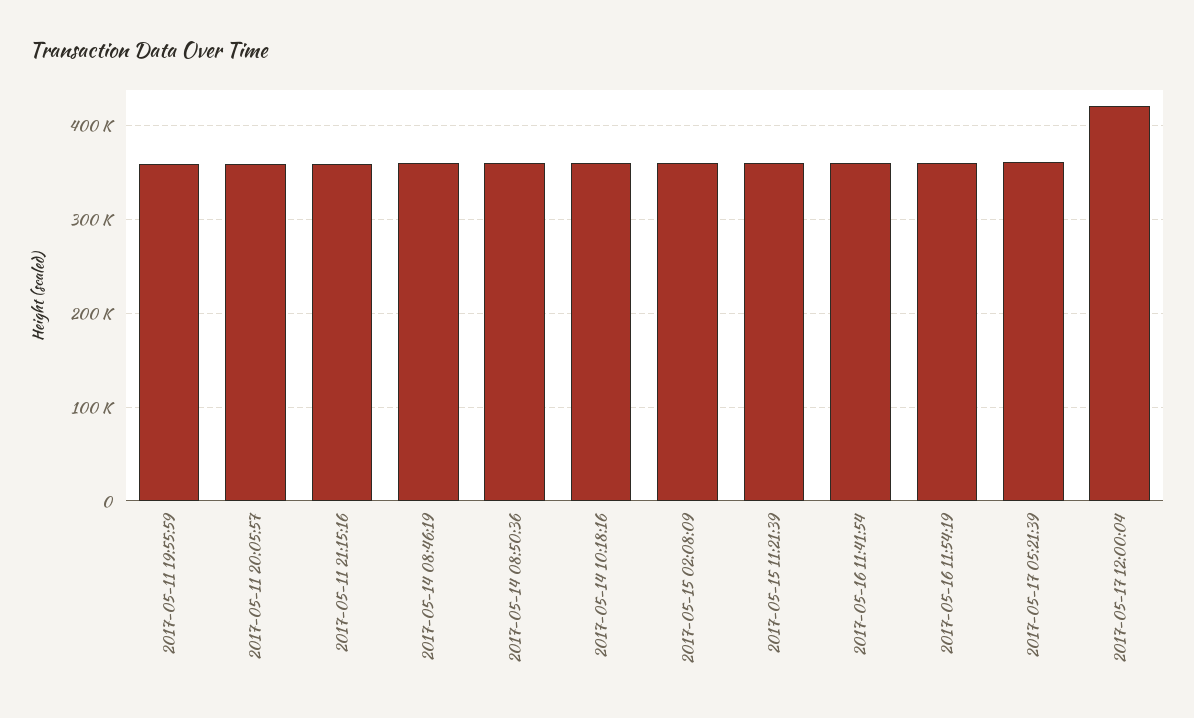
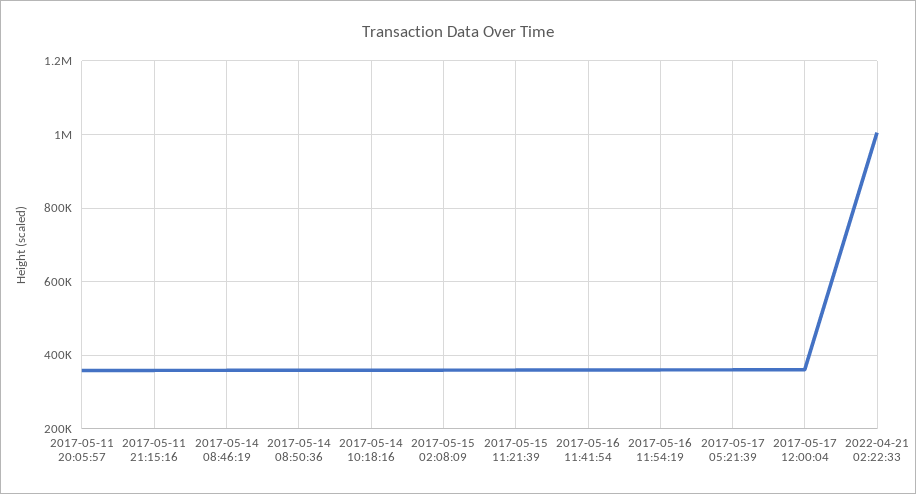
2017-05-11 19:55:59: 360000 -> none
2017-05-17 12:00:04: 420000 -> 360000
2022-04-21 02:22:33: none -> 1000000

